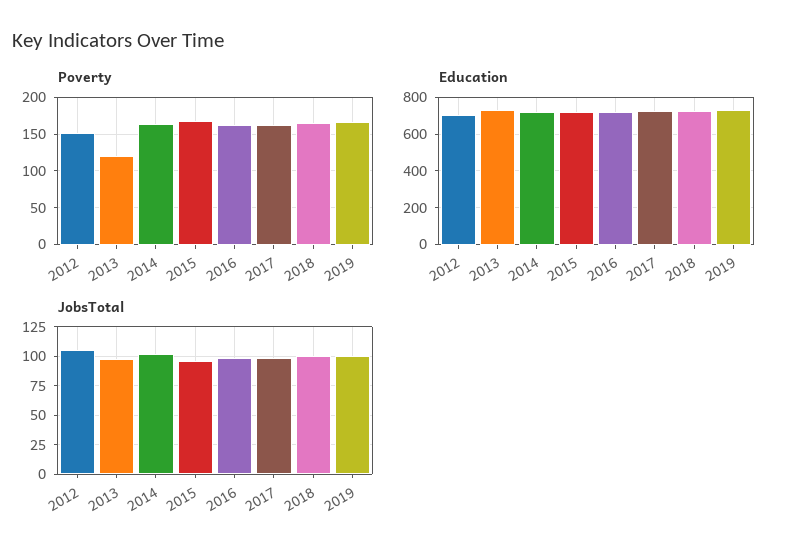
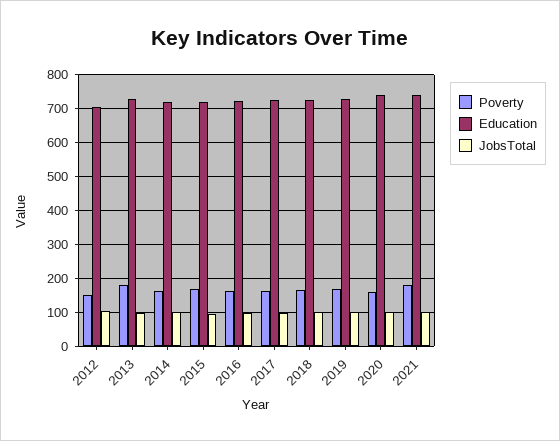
Poverty, 2013: 120 -> 180
Poverty, 2020: none -> 160
Education, 2020: none -> 740
JobsTotal, 2020: none -> 100
Poverty, 2021: none -> 180
Education, 2021: none -> 740
JobsTotal, 2021: none -> 100

